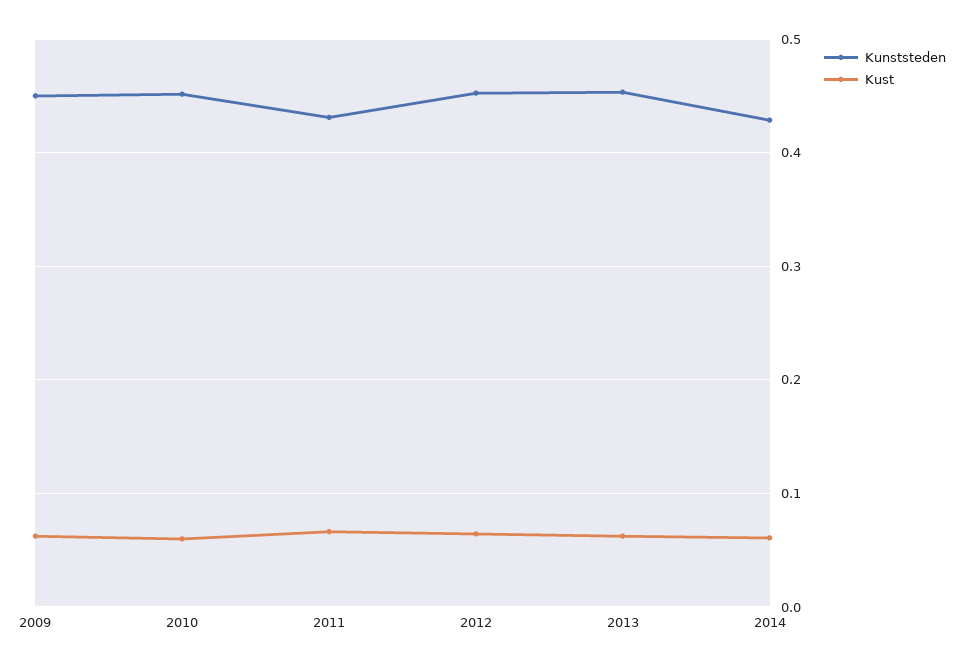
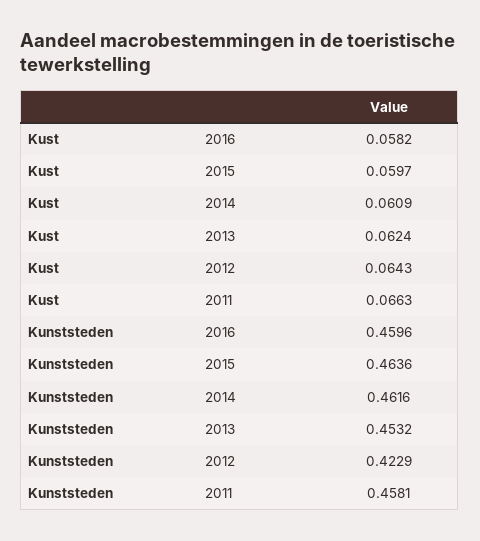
Kunststeden, 2009: 0.45 -> none
Kust, 2009: 0.06 -> none
Kunststeden, 2010: 0.45 -> none
Kust, 2010: 0.06 -> none
Kunststeden, 2011: 0.43 -> 0.4581
Kunststeden, 2012: 0.45 -> 0.4229
Kunststeden, 2014: 0.43 -> 0.4616
Kust, 2016: none -> 0.0582
Kust, 2015: none -> 0.0597
Kunststeden, 2016: none -> 0.4596
Kunststeden, 2015: none -> 0.4636

